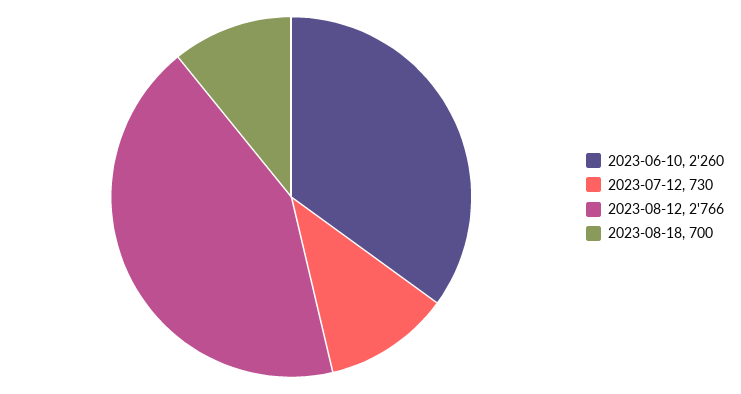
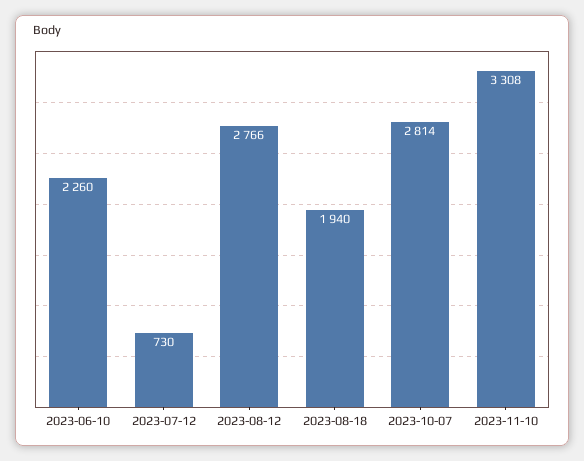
2023-08-18: 700 -> 1940
2023-10-07: none -> 2814
2023-11-10: none -> 3308

